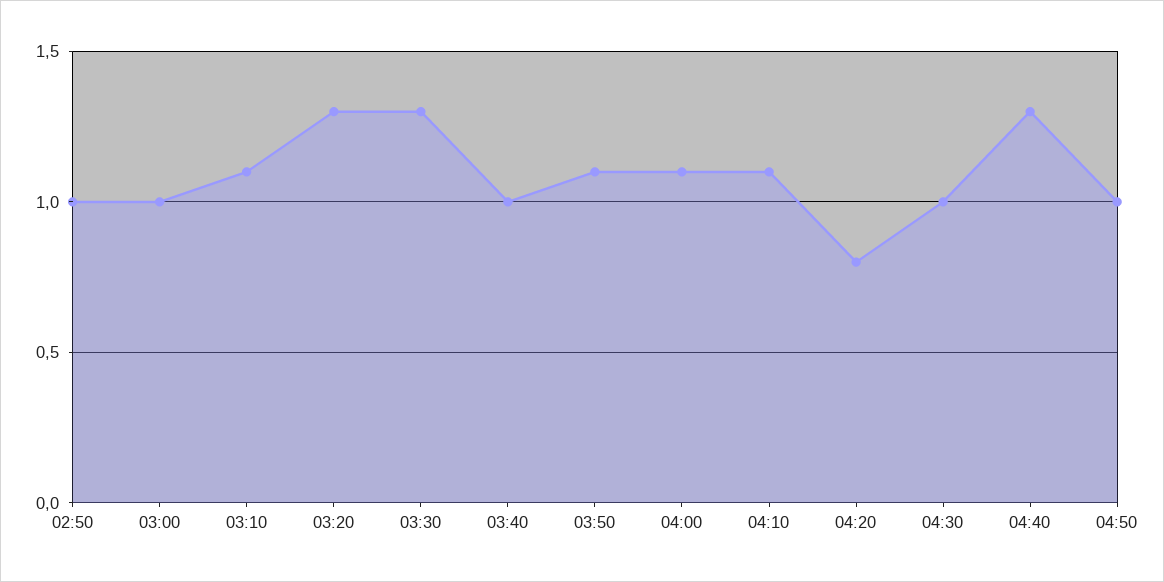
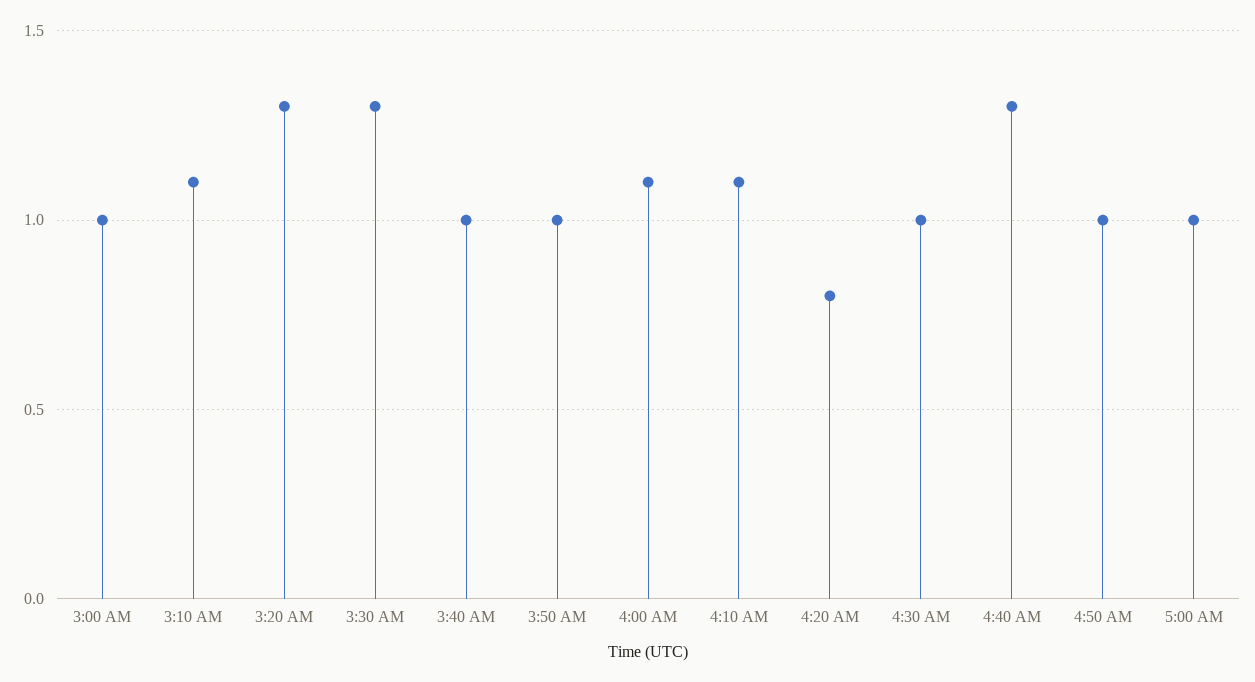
02:50: 1 -> none
03:50: 1.1 -> 1
5:00 AM: none -> 1

